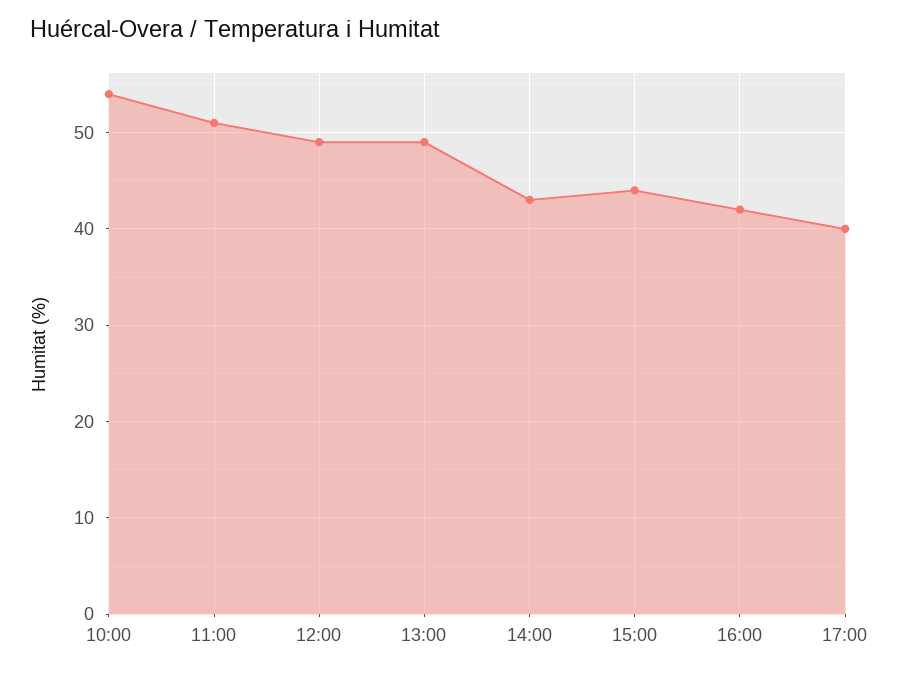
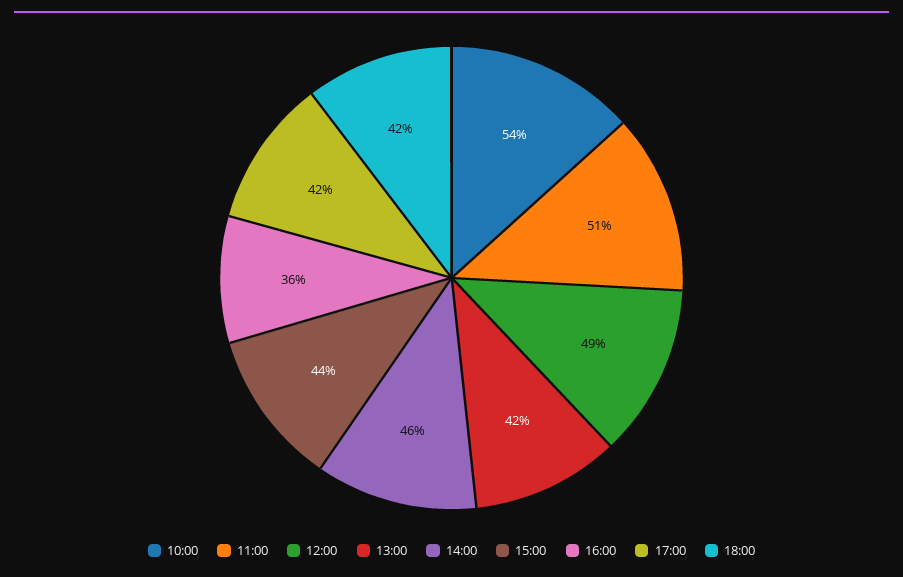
13:00: 49 -> 42
14:00: 43 -> 46
16:00: 42 -> 36
17:00: 40 -> 42
18:00: none -> 42

